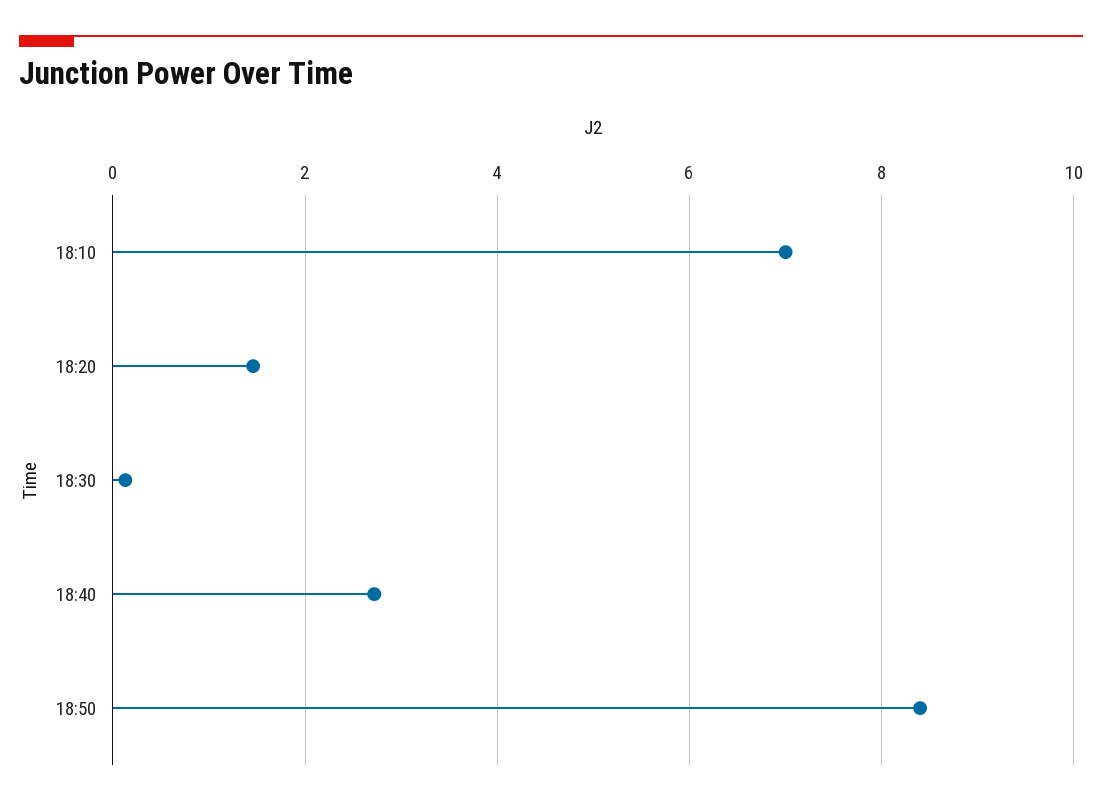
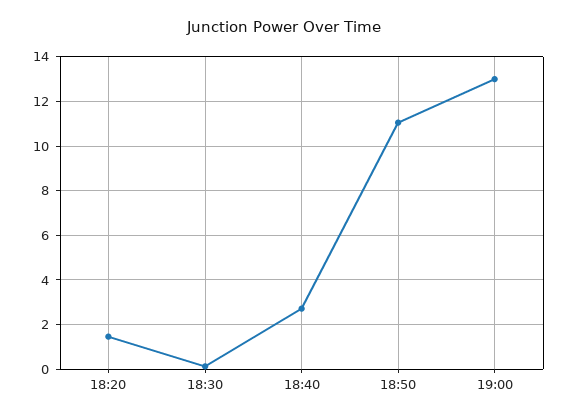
18:10: 7 -> none
18:50: 8.4 -> 11
19:00: none -> 13

